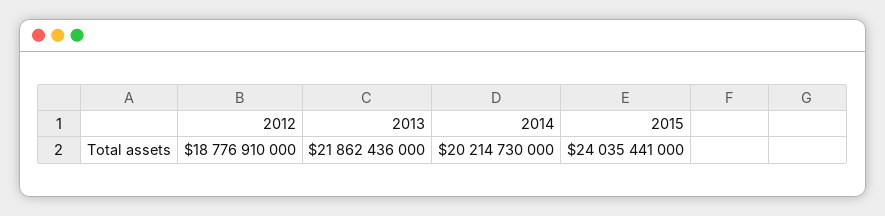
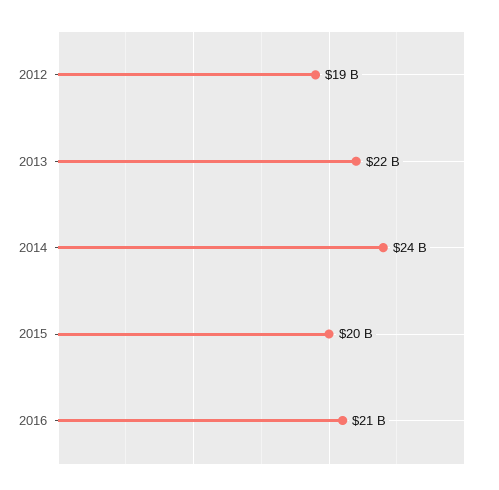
2014: 20214730000 -> 24000000000
2015: 24035441000 -> 20000000000
2016: none -> 21000000000

